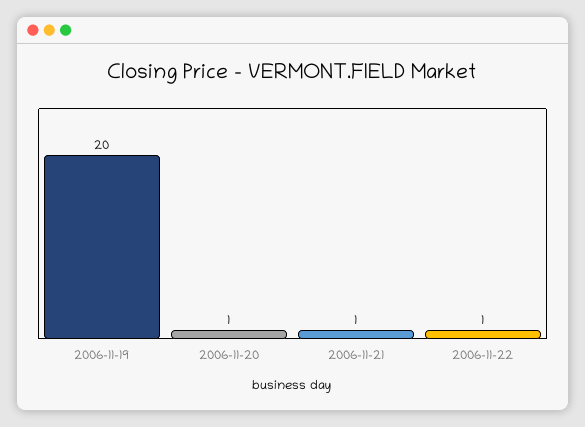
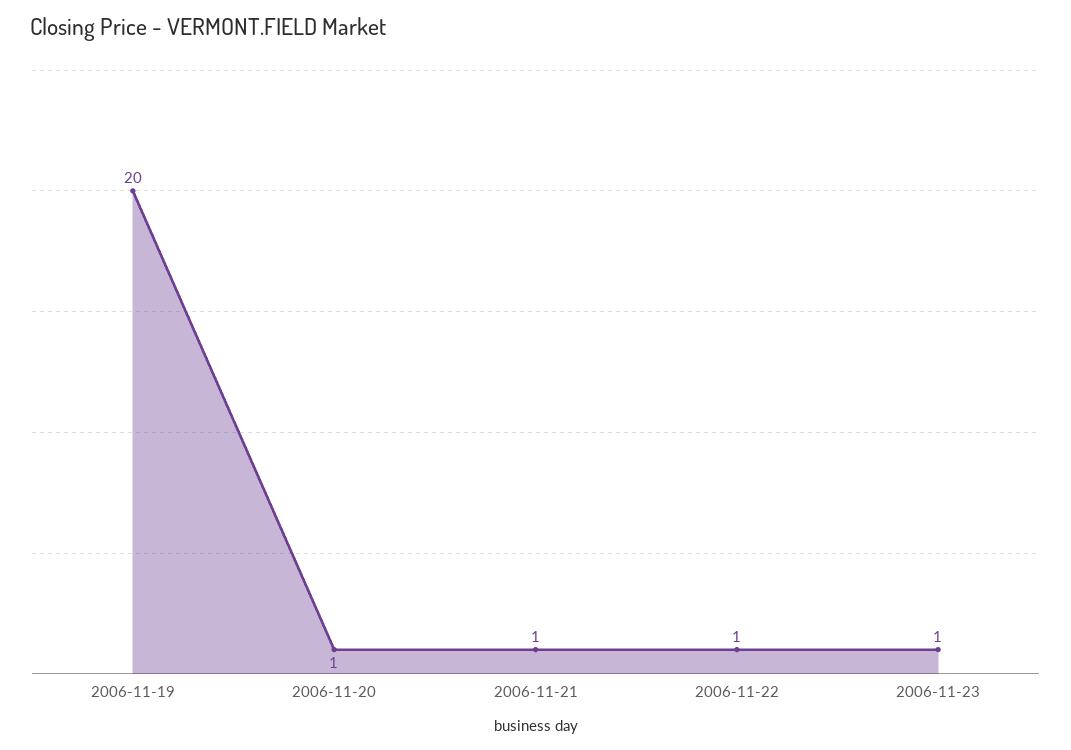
2006-11-23: none -> 1

